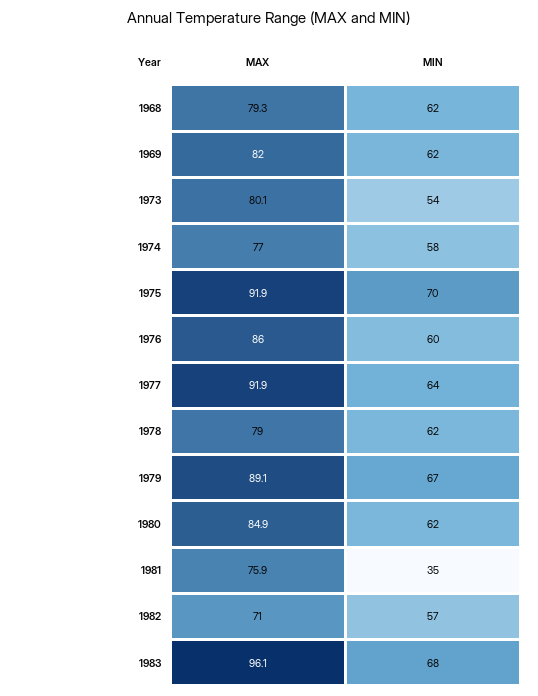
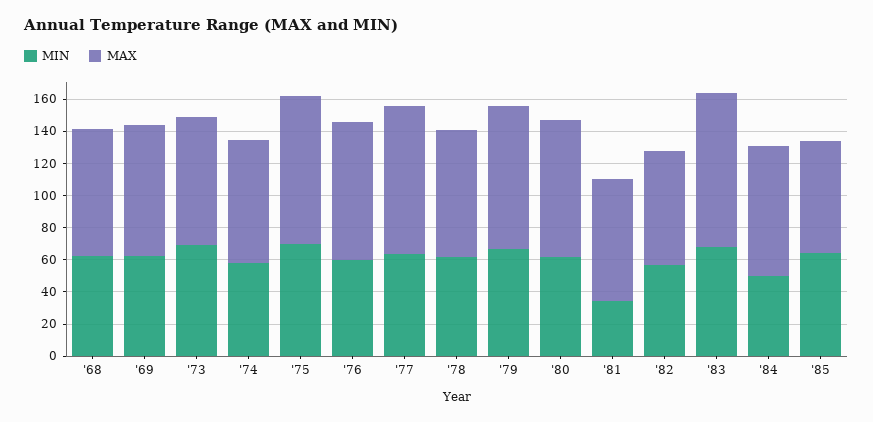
MIN, 1973: 54 -> 70
MIN, '84: none -> 50
MAX, '84: none -> 80
MIN, '85: none -> 65
MAX, '85: none -> 70

